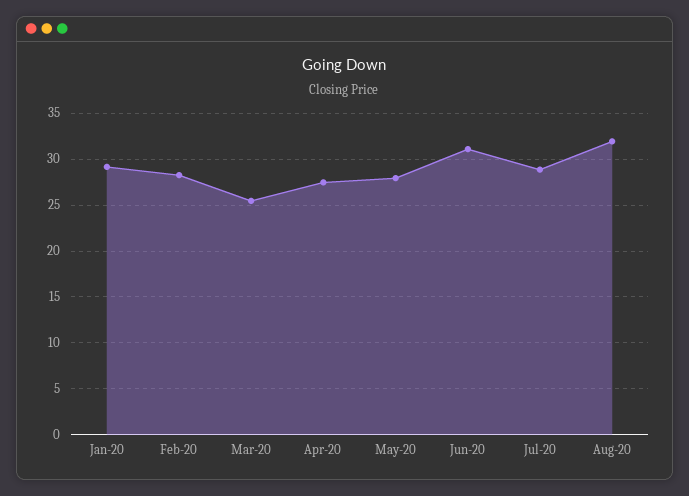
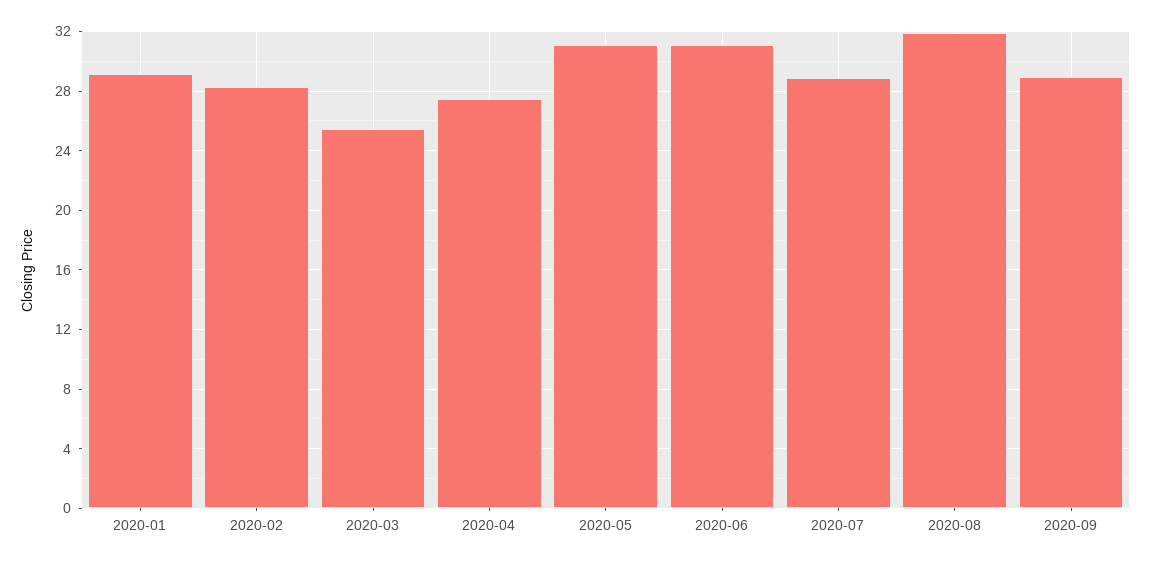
May-20: 28 -> 31
2020-09: none -> 29

